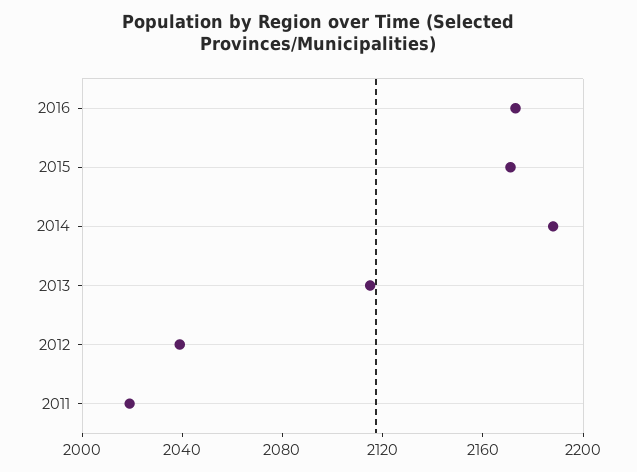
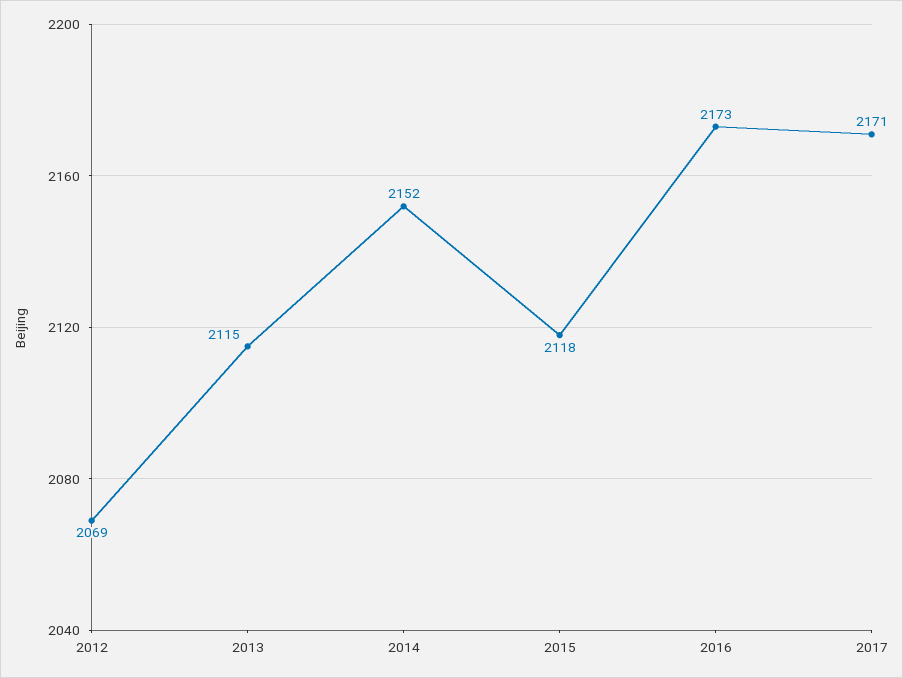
2015: 2170 -> 2118
2014: 2190 -> 2152
2012: 2040 -> 2069
2011: 2020 -> none
2017: none -> 2171

